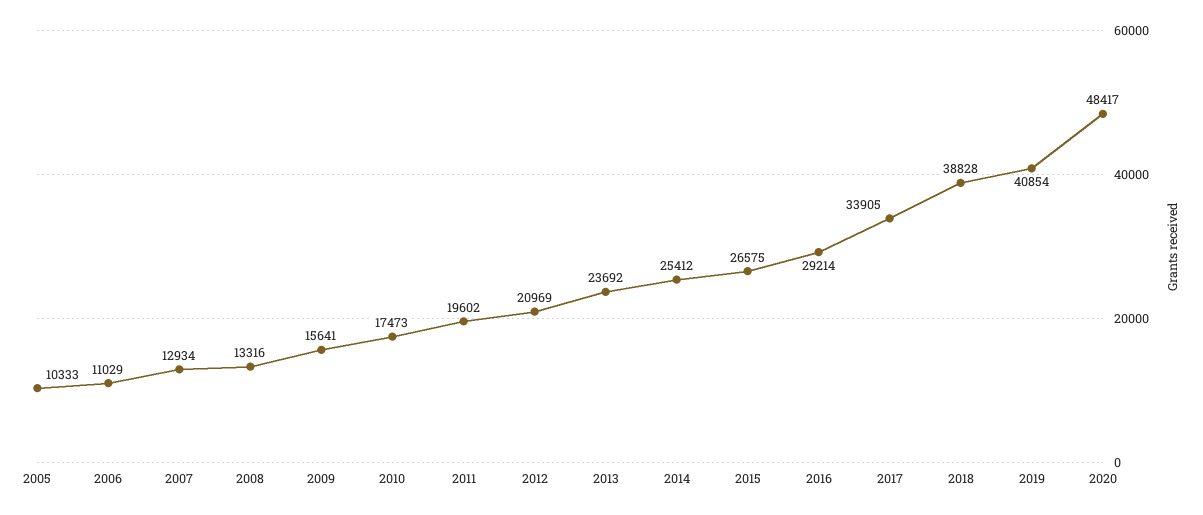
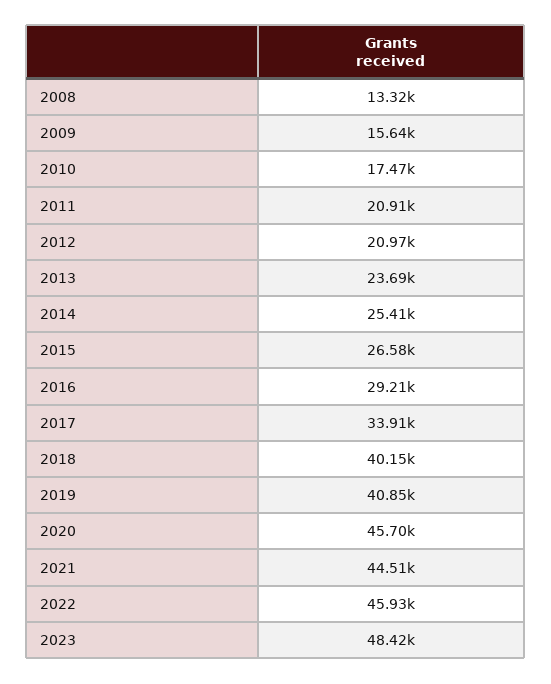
2005: 10333 -> none
2006: 11029 -> none
2007: 12934 -> none
2011: 19602 -> 20910
2018: 38828 -> 40150
2020: 48417 -> 45700
2021: none -> 44510
2022: none -> 45930
2023: none -> 48420

